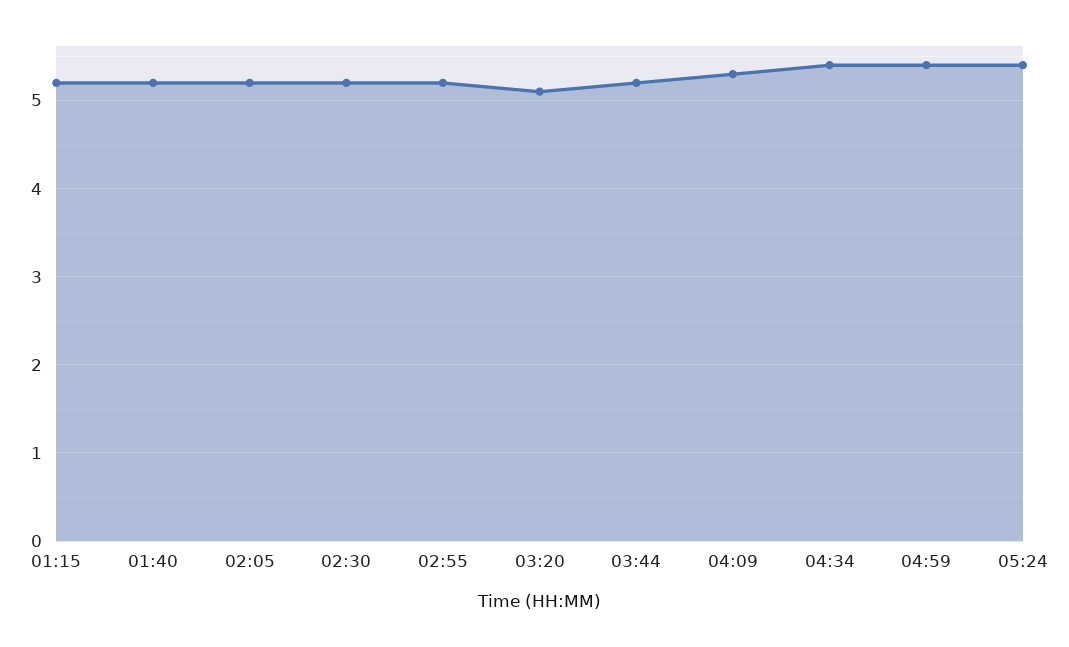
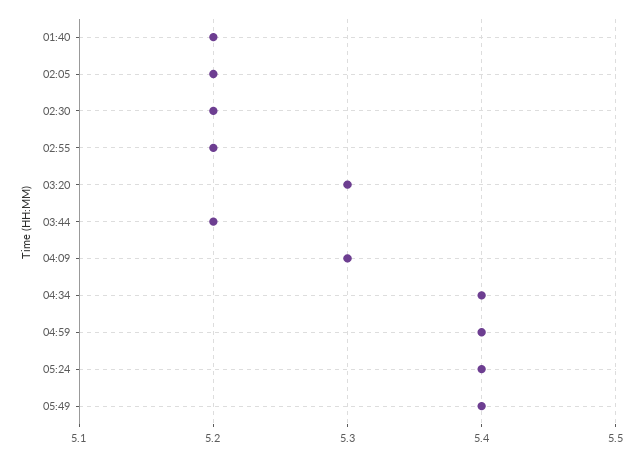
01:15: 5.2 -> none
03:20: 5.1 -> 5.3
05:49: none -> 5.4

